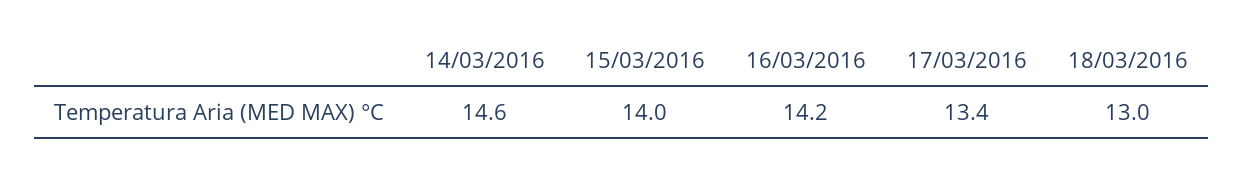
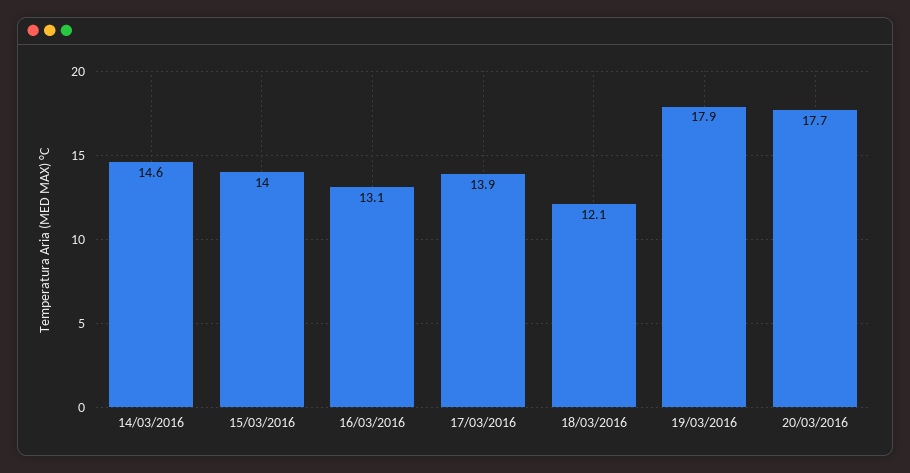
16/03/2016: 14.2 -> 13.1
17/03/2016: 13.4 -> 13.9
18/03/2016: 13 -> 12.1
19/03/2016: none -> 17.9
20/03/2016: none -> 17.7

